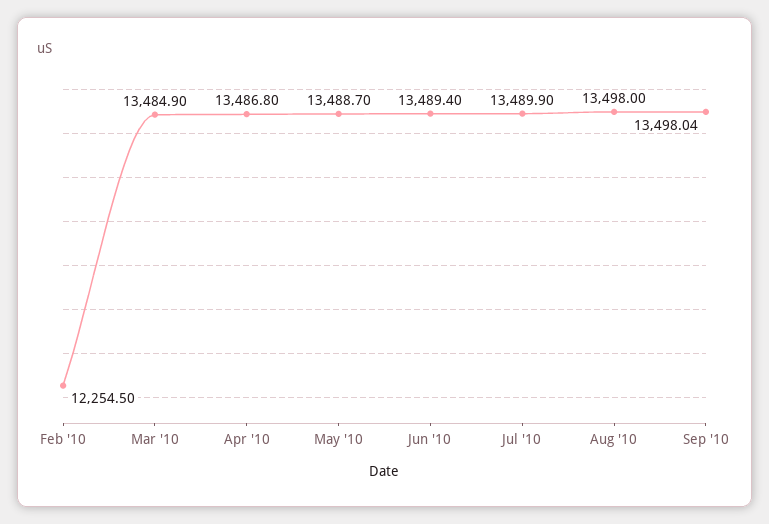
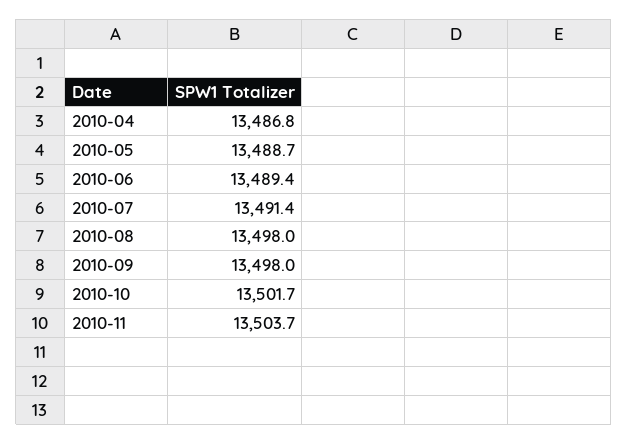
Feb '10: 12254.5 -> none
Mar '10: 13484.9 -> none
Jul '10: 13489.9 -> 13491.4
2010-10: none -> 13501.7
2010-11: none -> 13503.7

